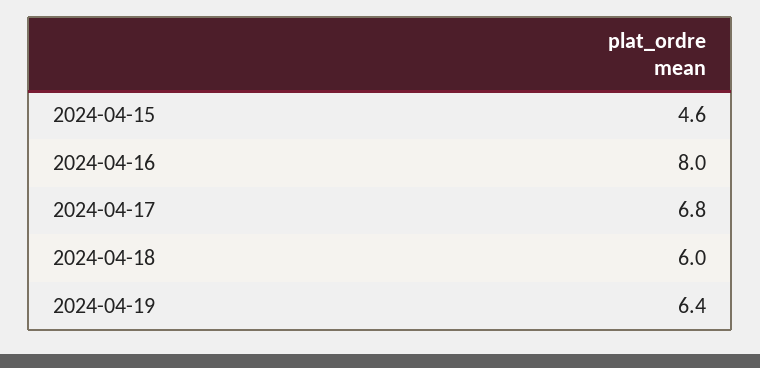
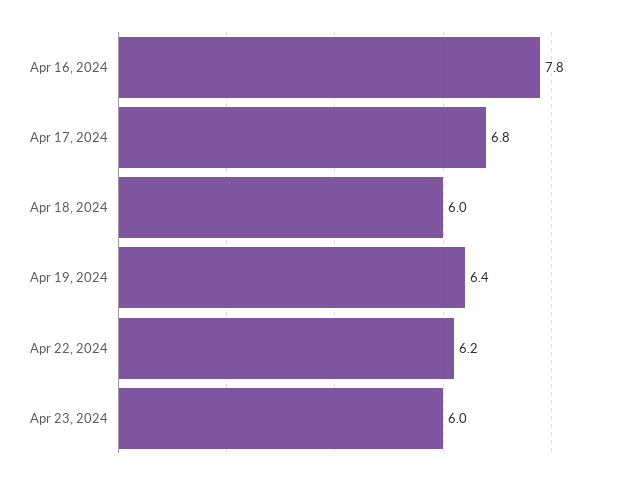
2024-04-15: 4.6 -> none
2024-04-16: 8 -> 7.8
Apr 22, 2024: none -> 6.2
Apr 23, 2024: none -> 6

